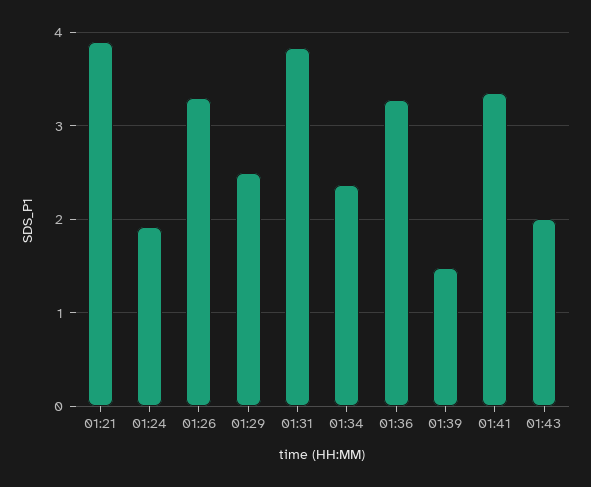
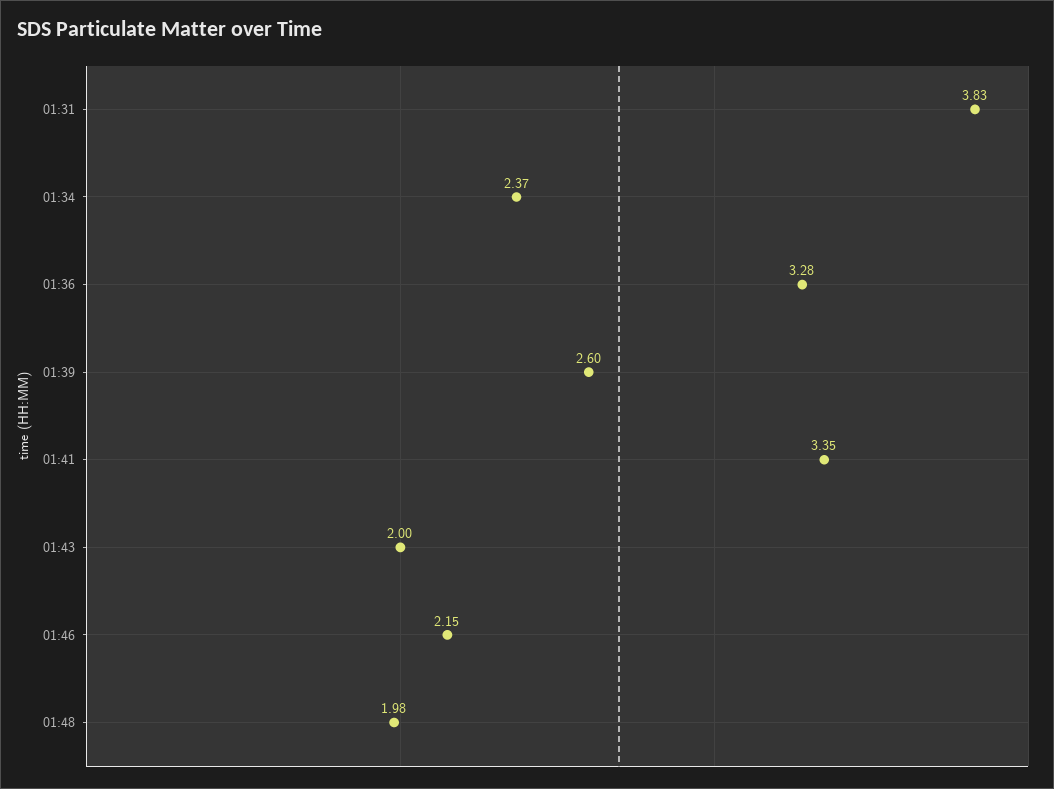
01:21: 3.9 -> none
01:24: 1.9 -> none
01:26: 3.3 -> none
01:29: 2.5 -> none
01:39: 1.5 -> 2.6
01:46: none -> 2.15
01:48: none -> 1.98

